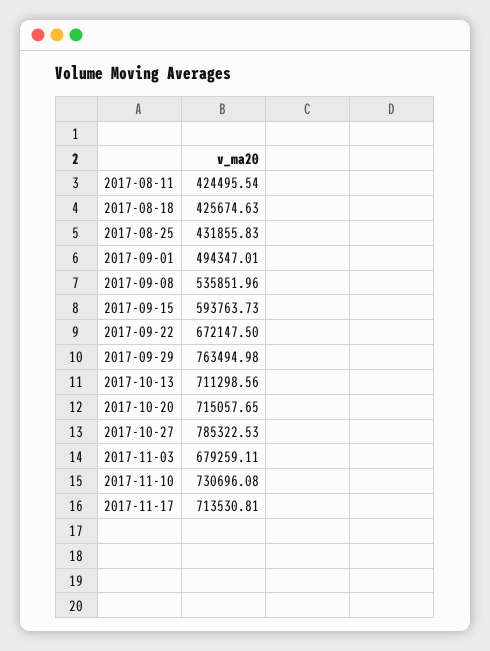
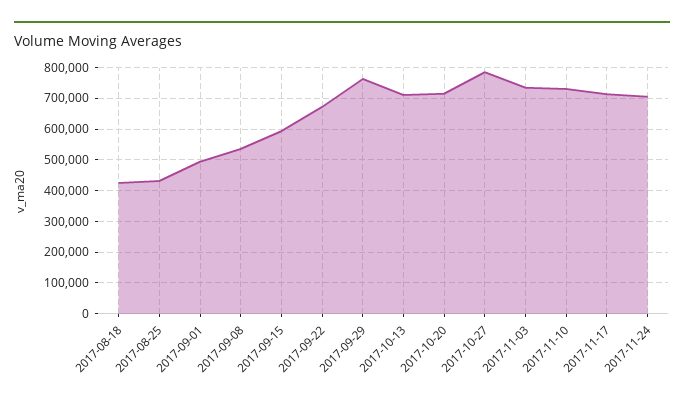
2017-08-11: 424495.54 -> none
2017-11-03: 679259.11 -> 740000
2017-11-24: none -> 700000

